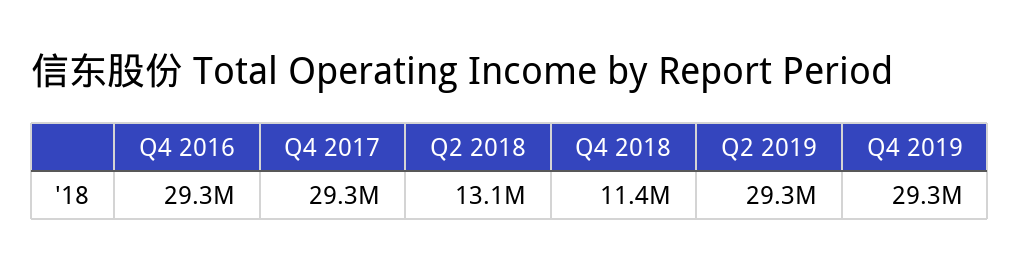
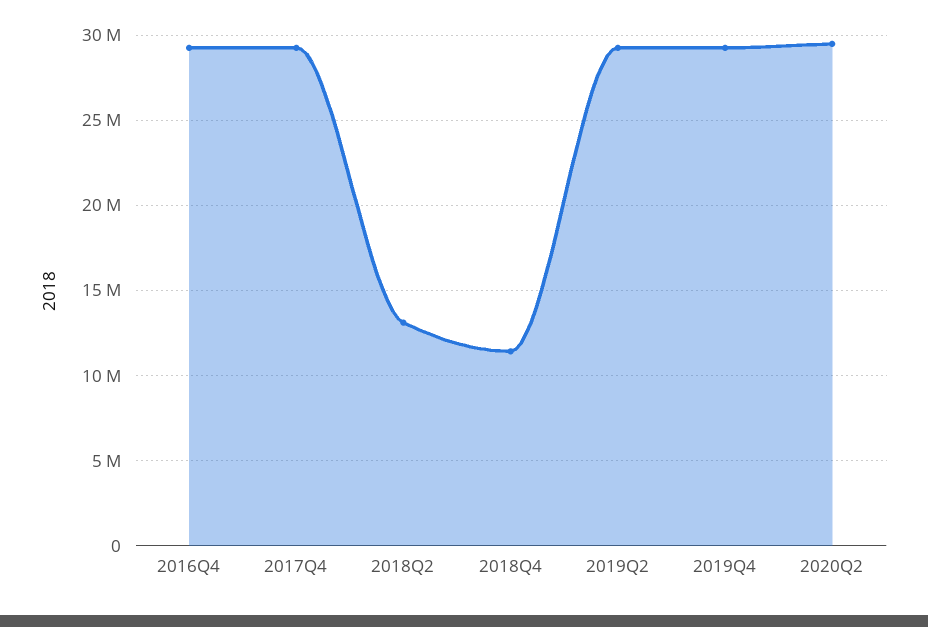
2020Q2: none -> 29500000

